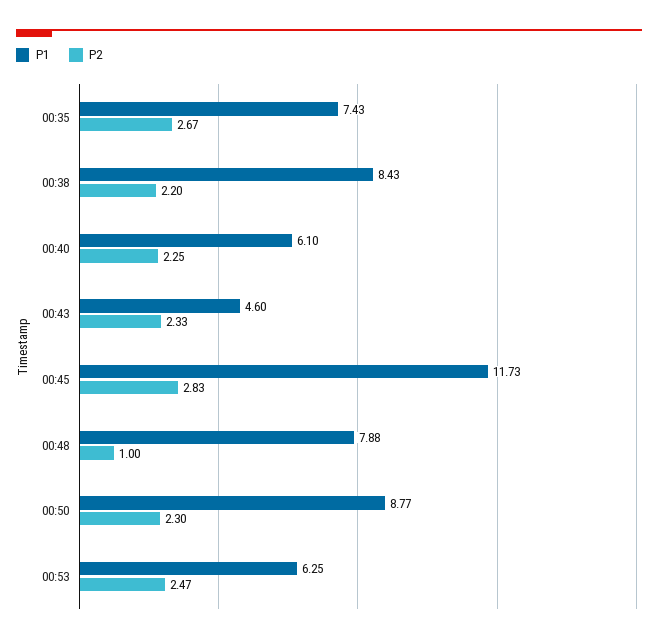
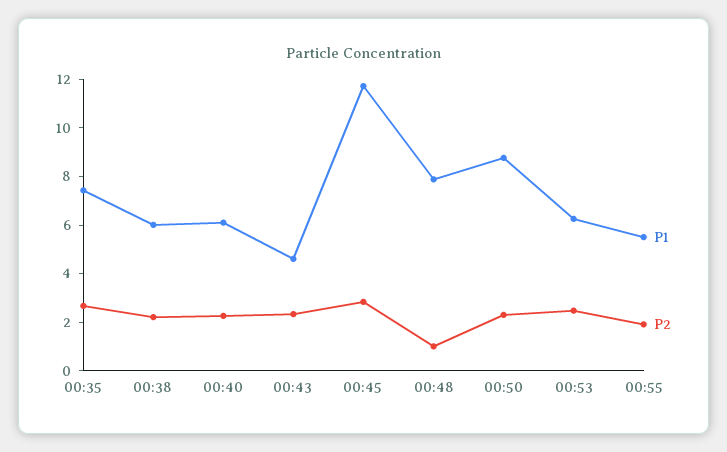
P1, 00:38: 8.43 -> 6
P1, 00:55: none -> 5.5
P2, 00:55: none -> 2

